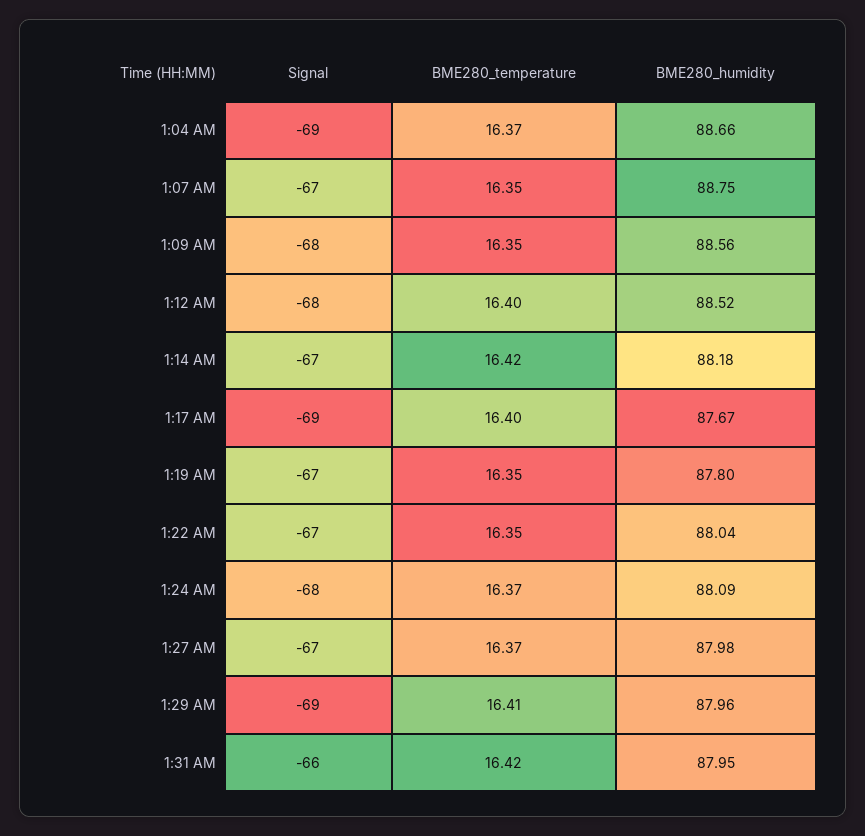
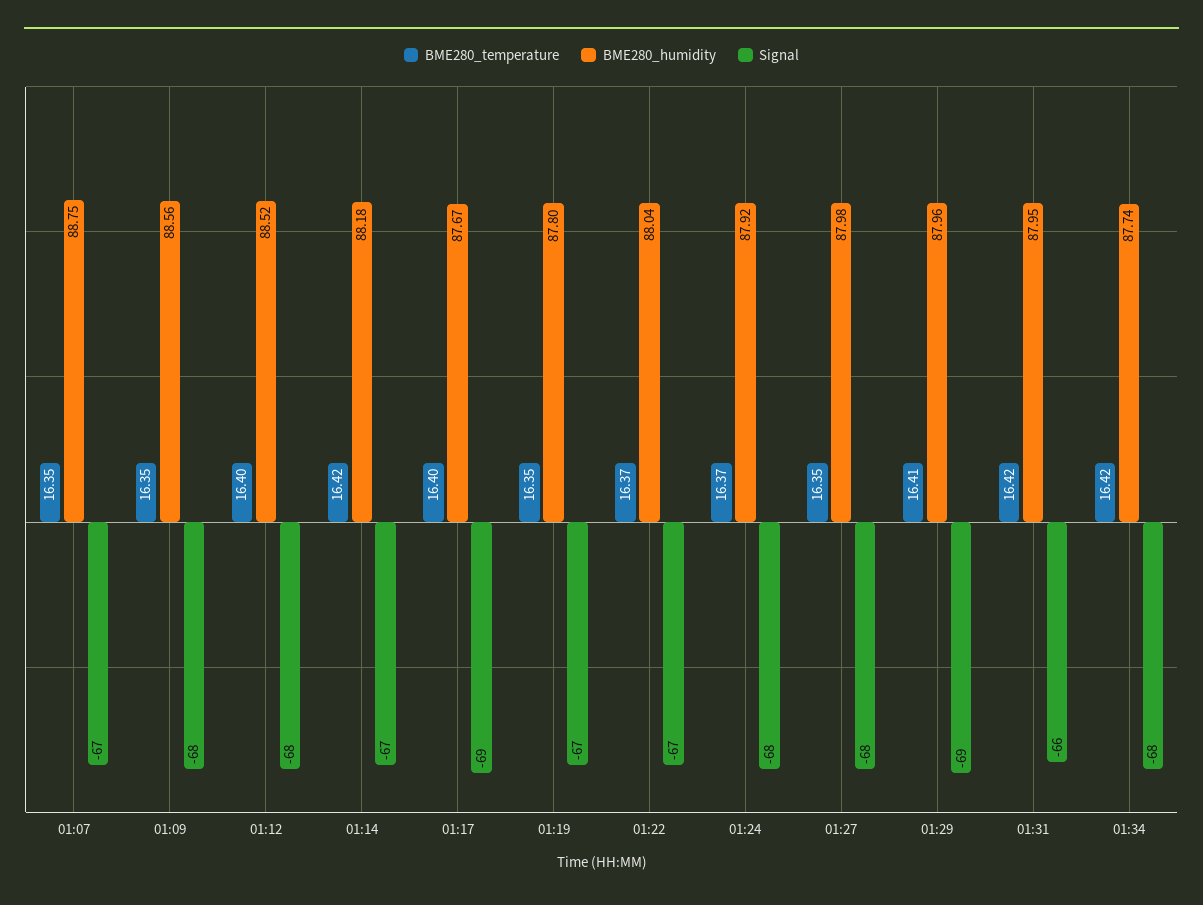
Signal, 1:04 AM: -69 -> none
BME280_temperature, 1:04 AM: 16.37 -> none
BME280_humidity, 1:04 AM: 88.66 -> none
BME280_temperature, 1:22 AM: 16.35 -> 16.37
BME280_humidity, 1:24 AM: 88.09 -> 87.92
Signal, 1:27 AM: -67 -> -68
BME280_temperature, 1:27 AM: 16.37 -> 16.35
BME280_temperature, 01:34: none -> 16.42
BME280_humidity, 01:34: none -> 87.74
Signal, 01:34: none -> -68

